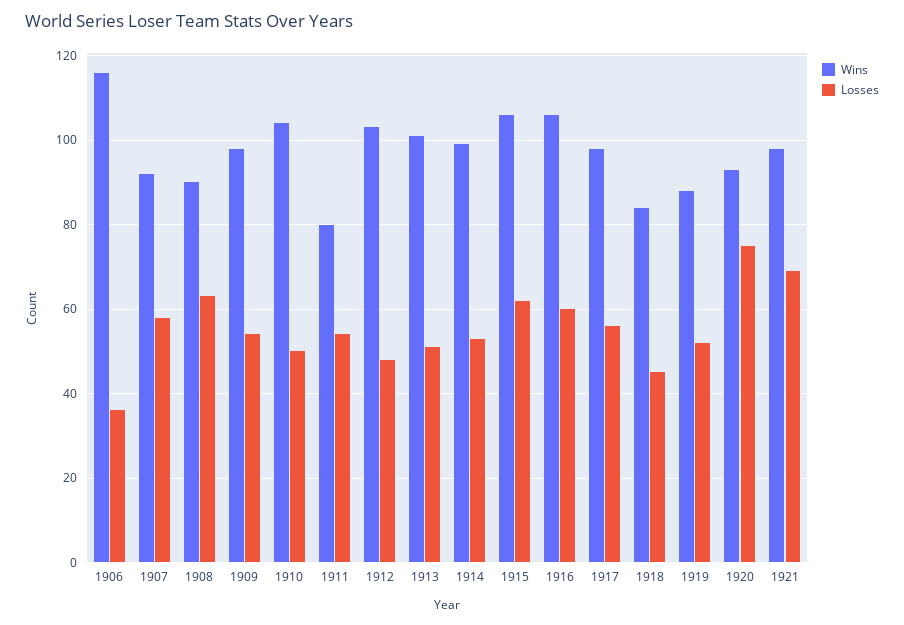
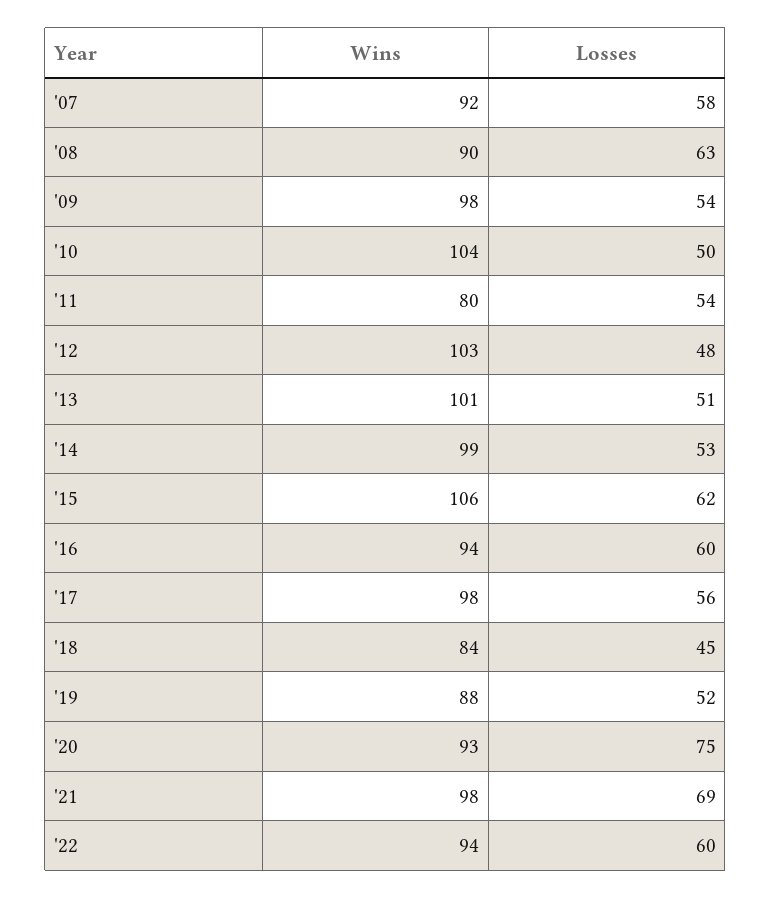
Wins, 1906: 115 -> none
Losses, 1906: 35 -> none
Wins, 1916: 105 -> 94
Wins, '22: none -> 94
Losses, '22: none -> 60

